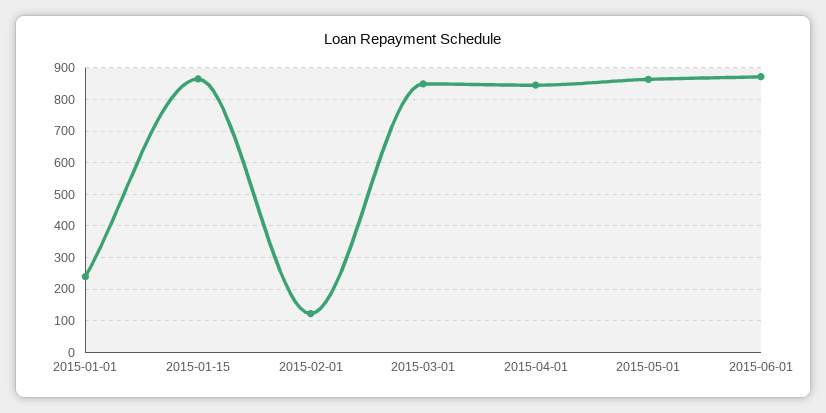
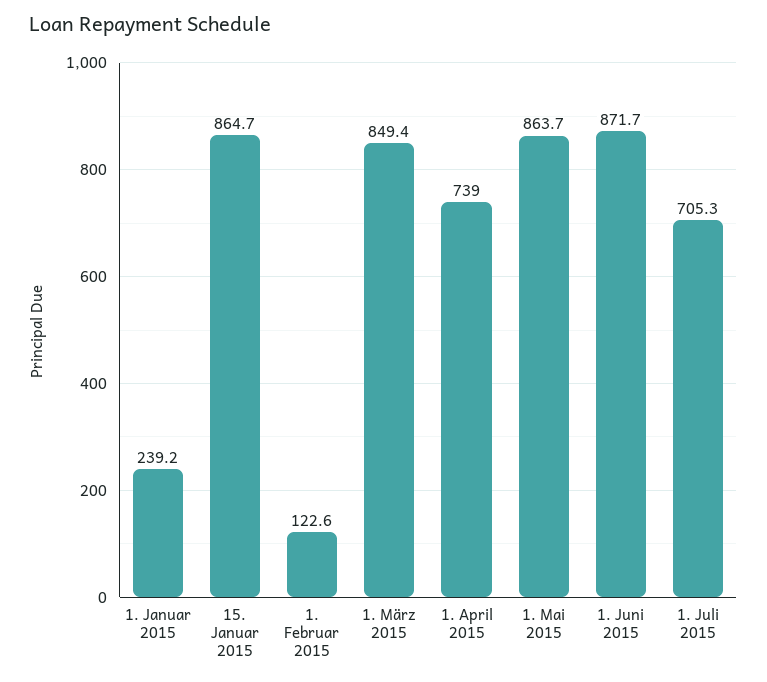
2015-04-01: 840 -> 739
1. Juli 2015: none -> 705.3

